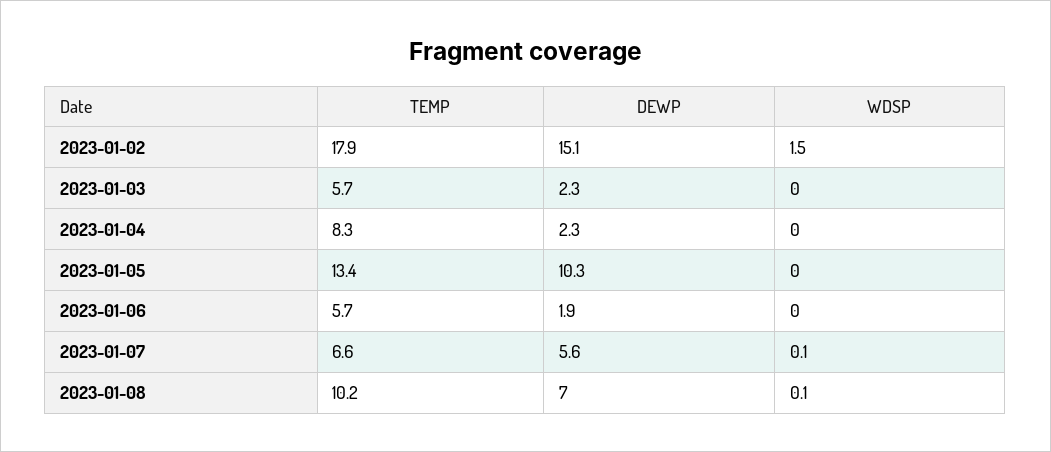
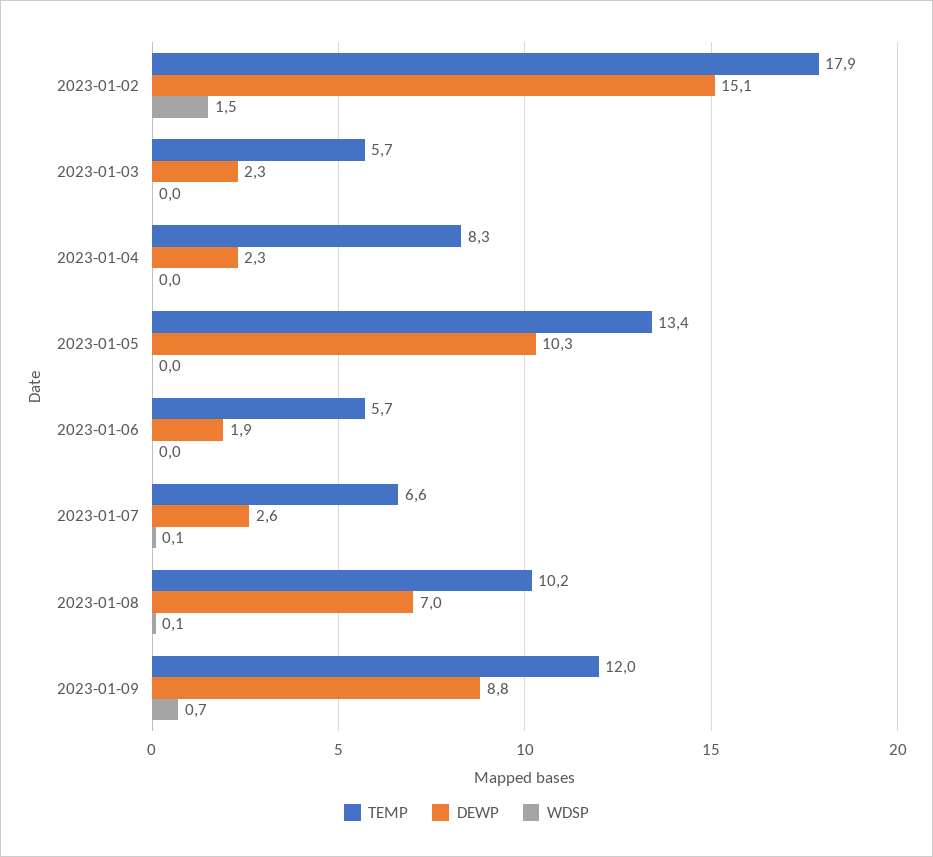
DEWP, 2023-01-07: 5.6 -> 2.6
TEMP, 2023-01-09: none -> 12
DEWP, 2023-01-09: none -> 8.8
WDSP, 2023-01-09: none -> 0.7

